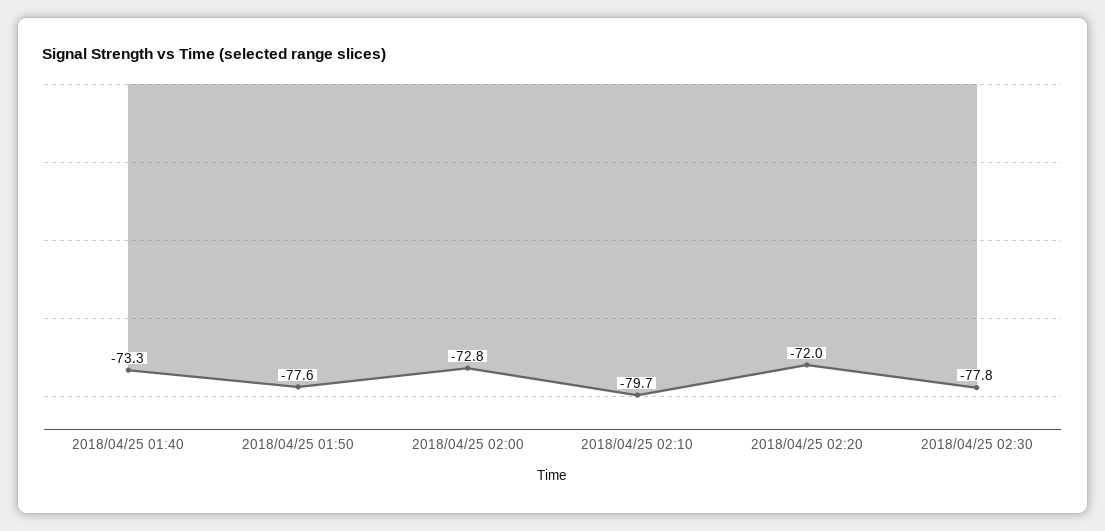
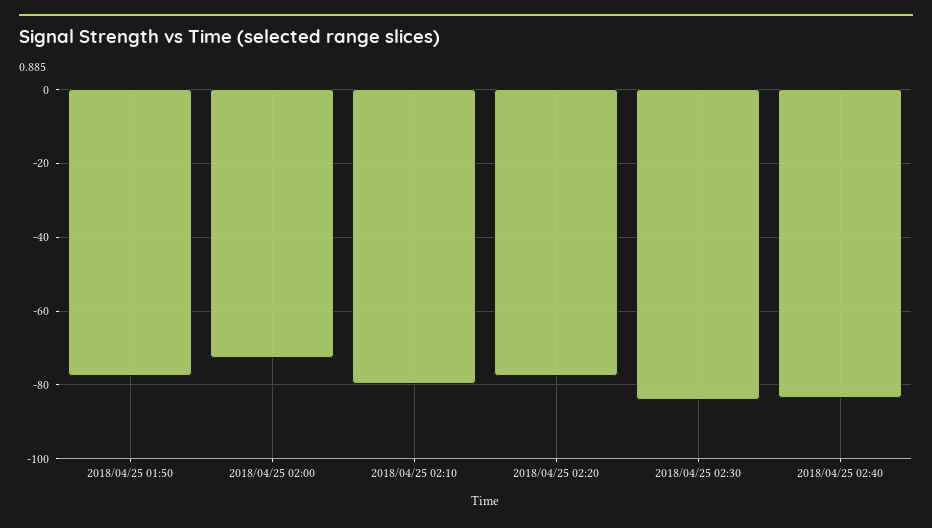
2018/04/25 01:40: -73.3 -> none
2018/04/25 02:20: -72 -> -78
2018/04/25 02:30: -77.8 -> -84
2018/04/25 02:40: none -> -84

